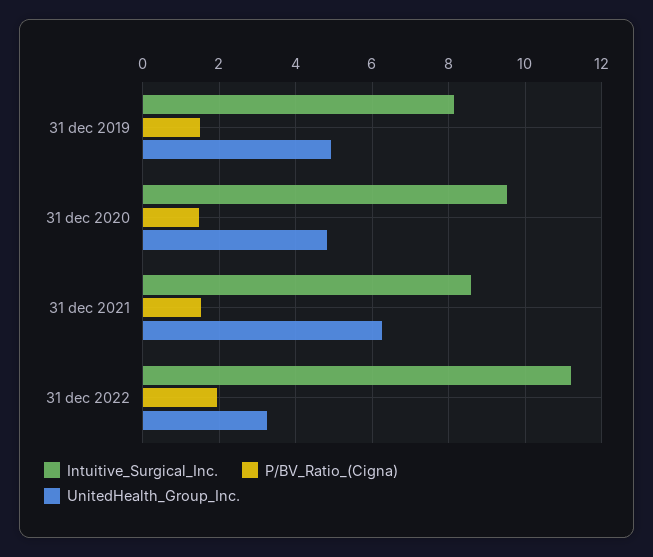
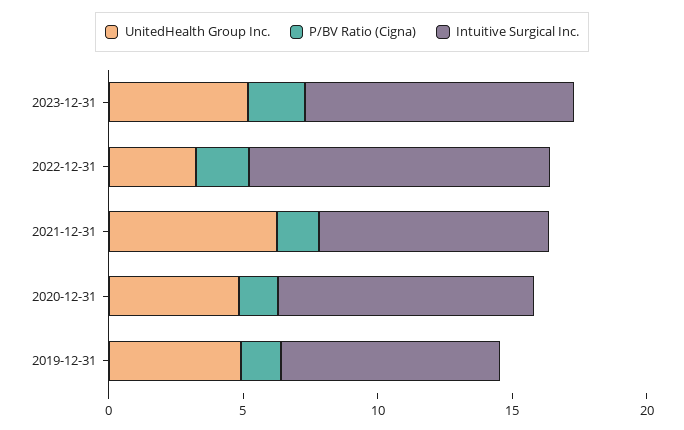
UnitedHealth_Group_Inc., 2023-12-31: none -> 5
P/BV_Ratio_(Cigna), 2023-12-31: none -> 2
Intuitive_Surgical_Inc., 2023-12-31: none -> 10

